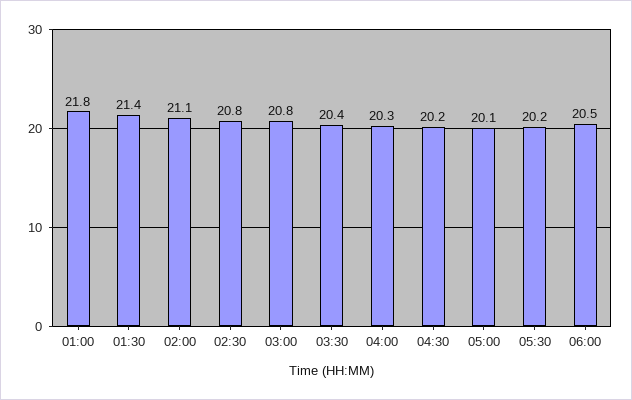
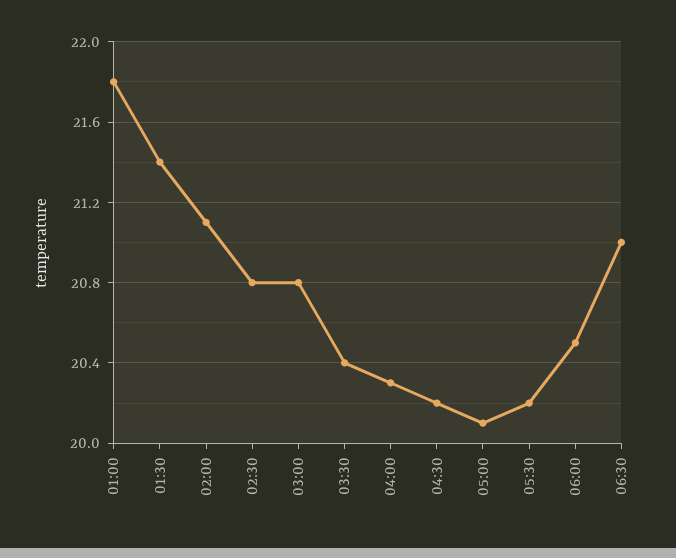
06:30: none -> 21

